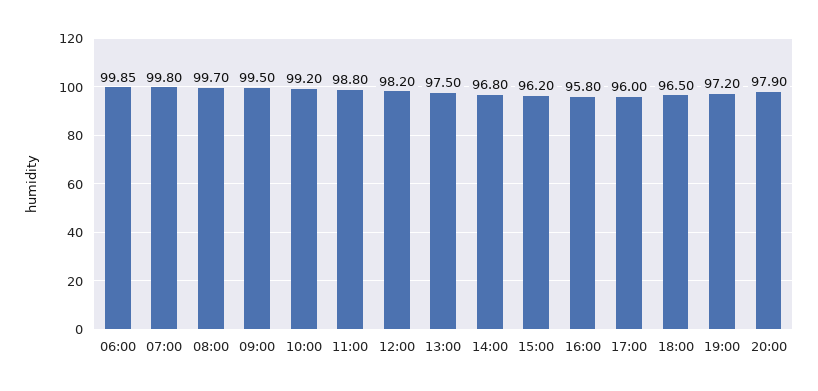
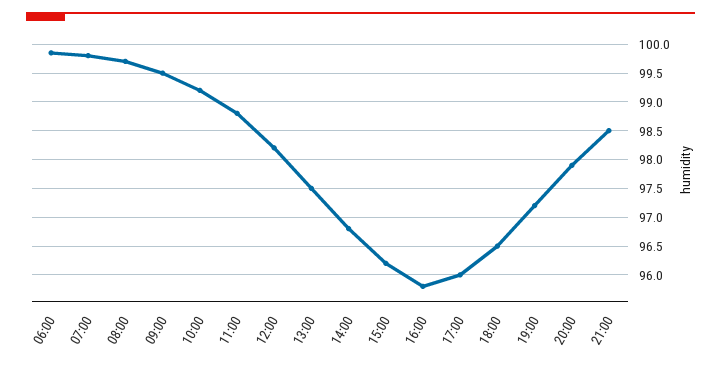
21:00: none -> 98.5

